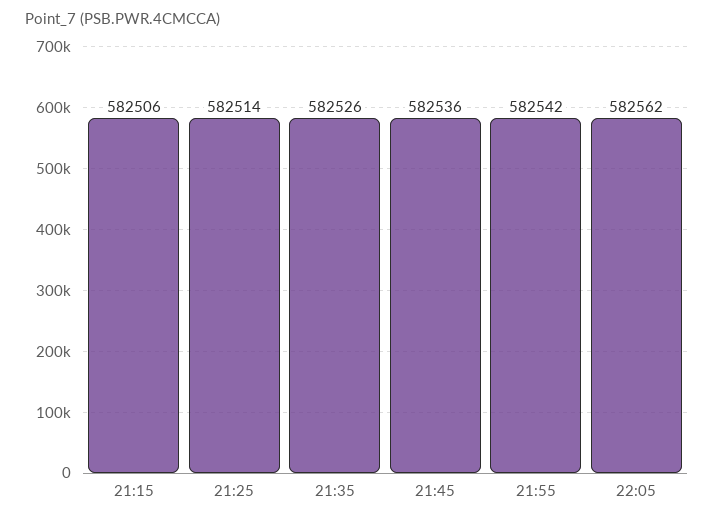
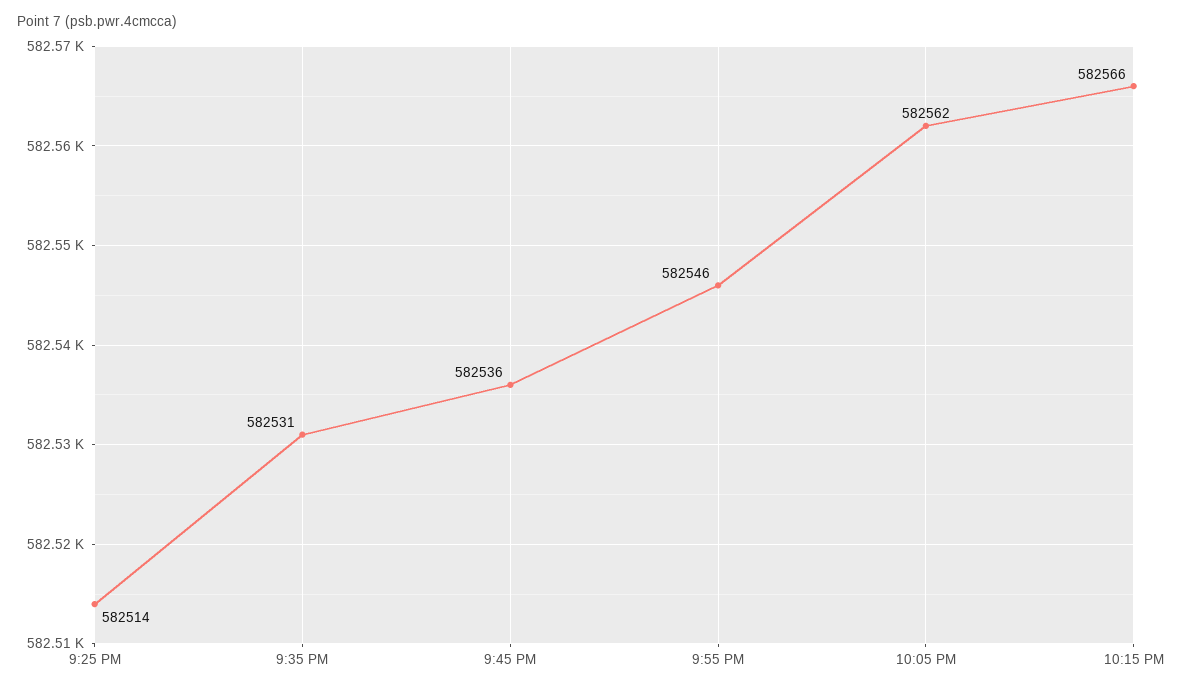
21:15: 582506 -> none
21:35: 582526 -> 582531
21:55: 582542 -> 582546
10:15 PM: none -> 582566

